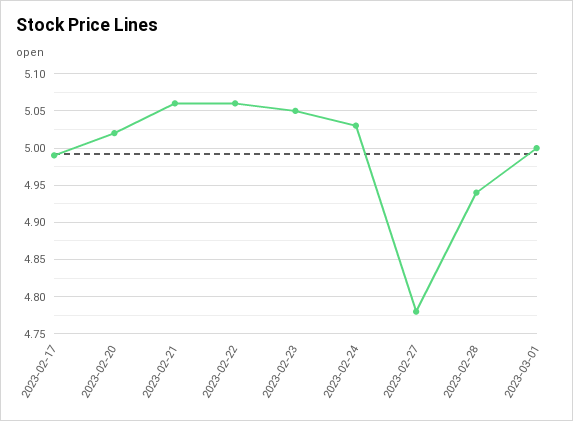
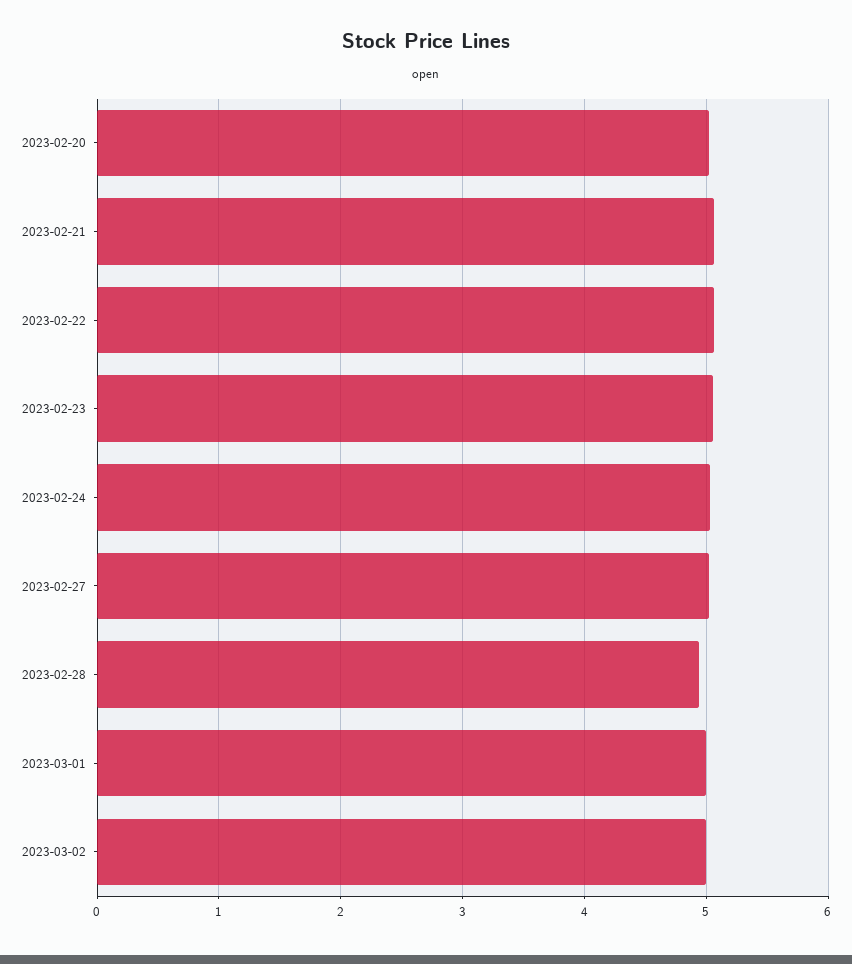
2023-02-17: 4.99 -> none
2023-02-27: 4.78 -> 5
2023-03-02: none -> 5

